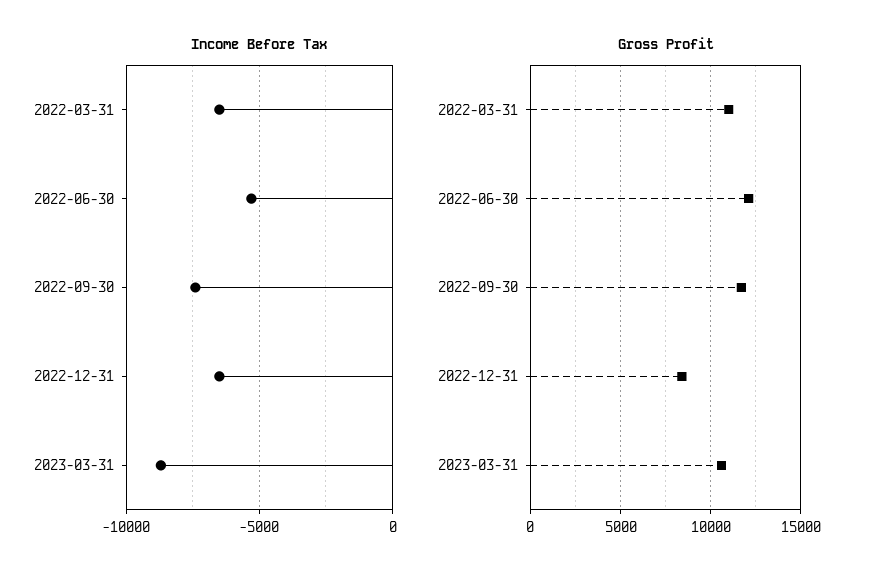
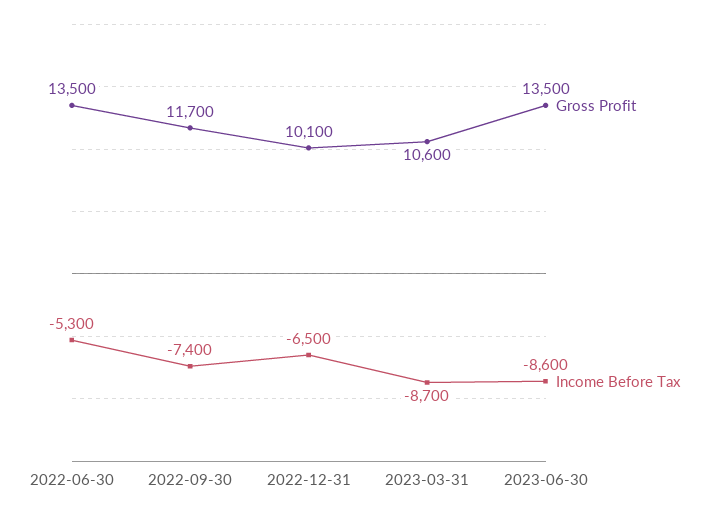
Income Before Tax, 2022-03-31: -6500 -> none
Gross Profit, 2022-03-31: 11000 -> none
Gross Profit, 2022-06-30: 12000 -> 13500
Gross Profit, 2022-12-31: 8500 -> 10100
Gross Profit, 2023-06-30: none -> 13500
Income Before Tax, 2023-06-30: none -> -8600

